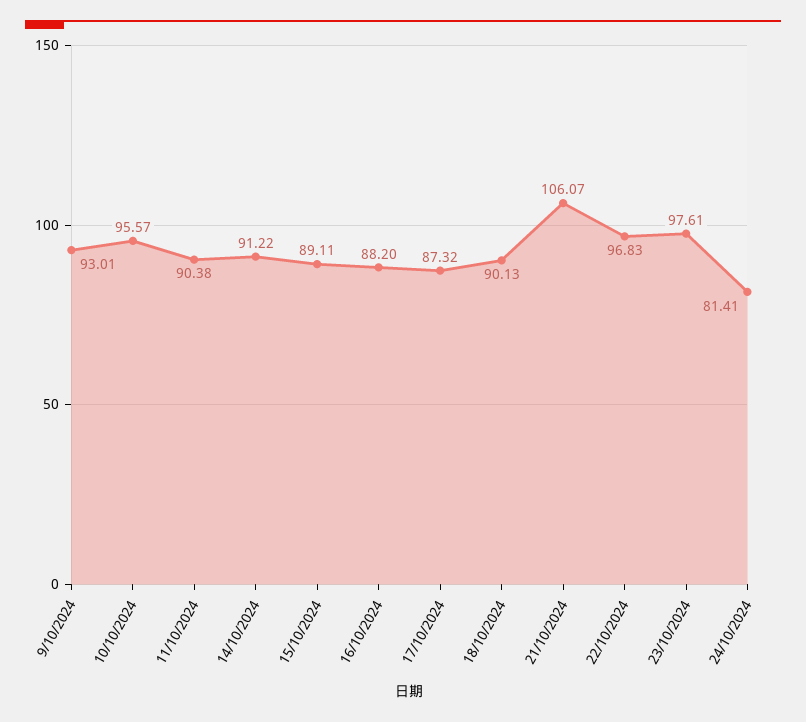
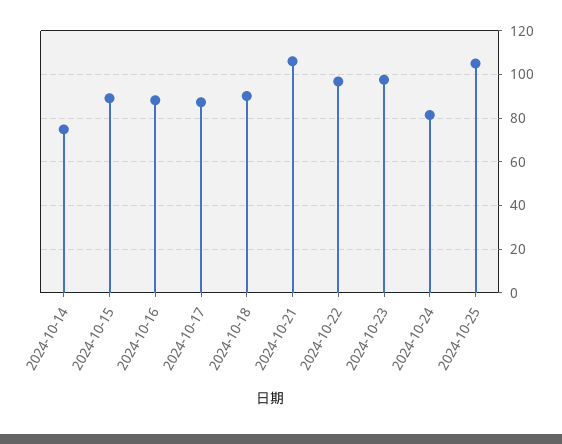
9/10/2024: 93.01 -> none
10/10/2024: 95.57 -> none
11/10/2024: 90.38 -> none
14/10/2024: 91.22 -> 75
2024-10-25: none -> 105

